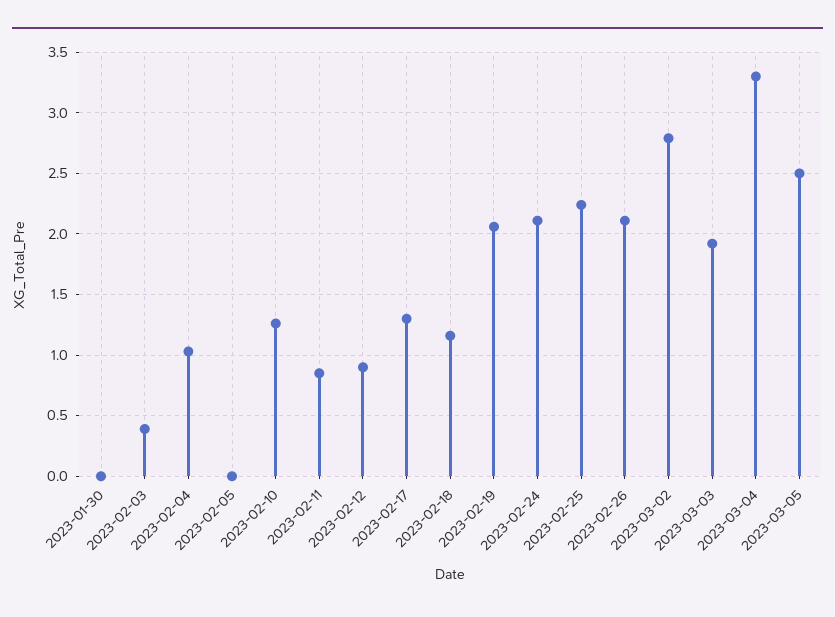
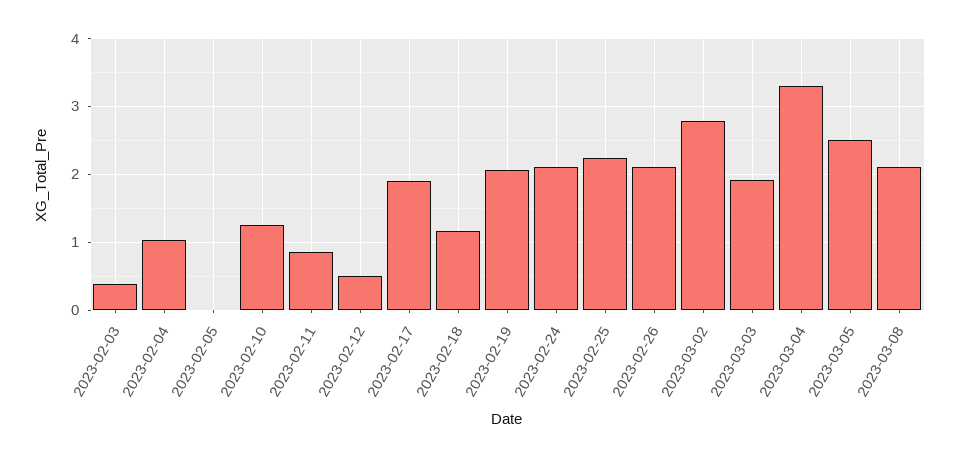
2023-01-30: 0 -> none
2023-02-12: 0.9 -> 0.5
2023-02-17: 1.3 -> 1.9
2023-03-08: none -> 2.1

